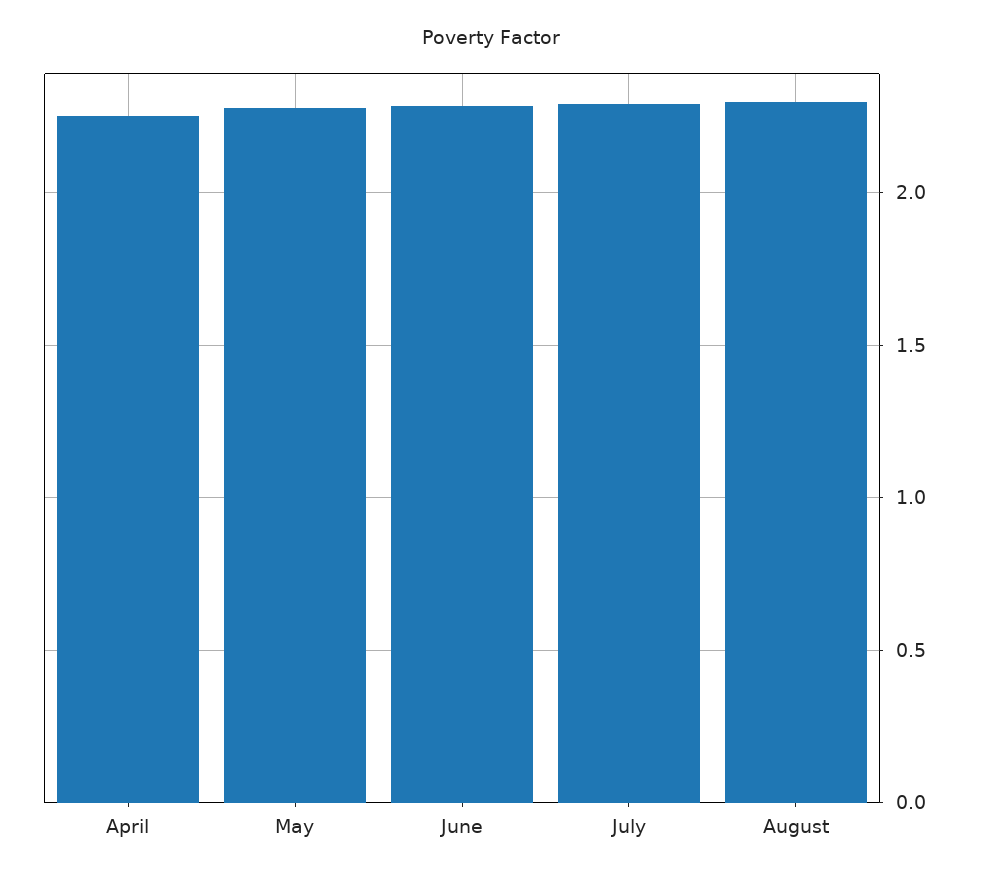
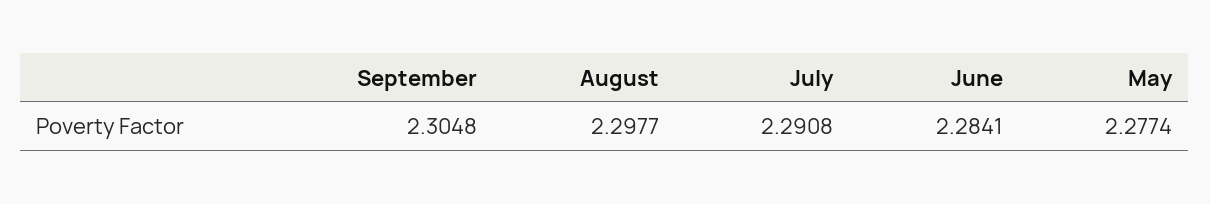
April: 2.25 -> none
September: none -> 2.3048

